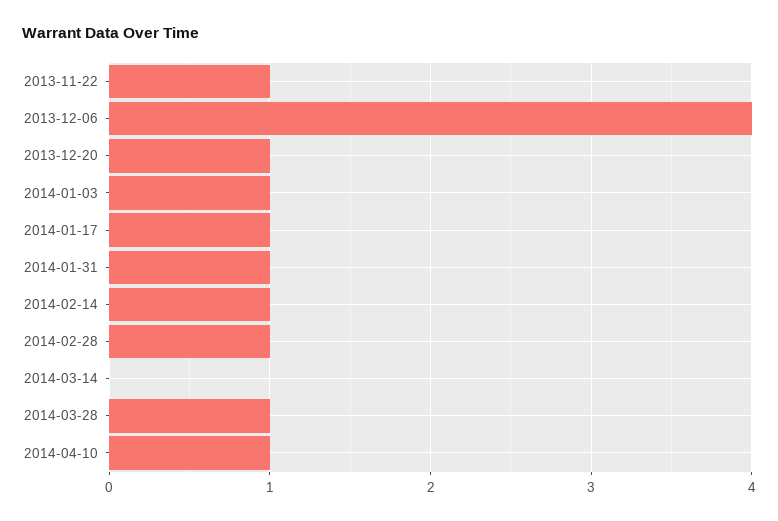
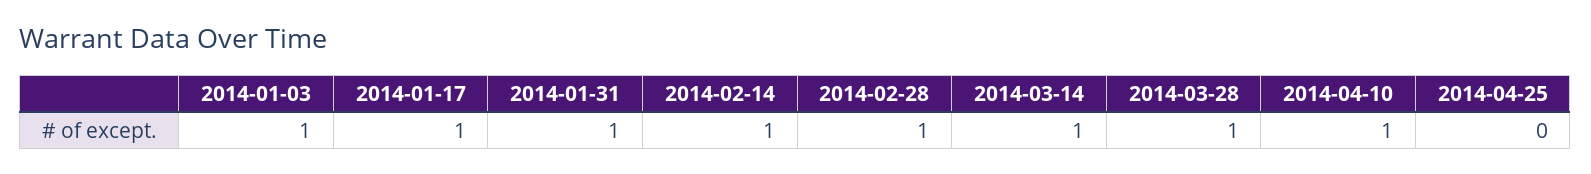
2013-11-22: 1 -> none
2013-12-06: 4 -> none
2013-12-20: 1 -> none
2014-03-14: 0 -> 1
2014-04-25: none -> 0

